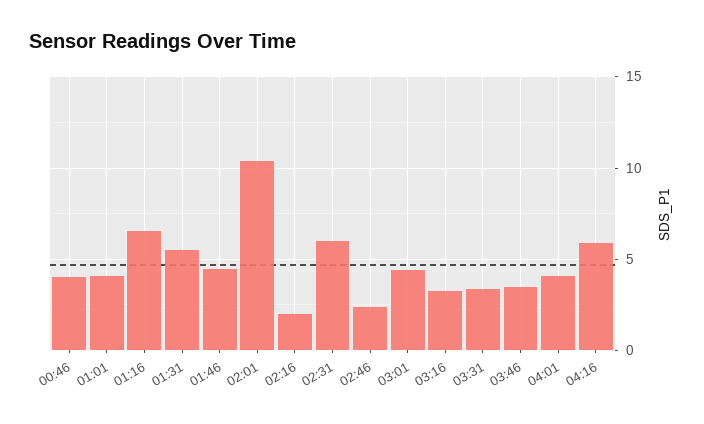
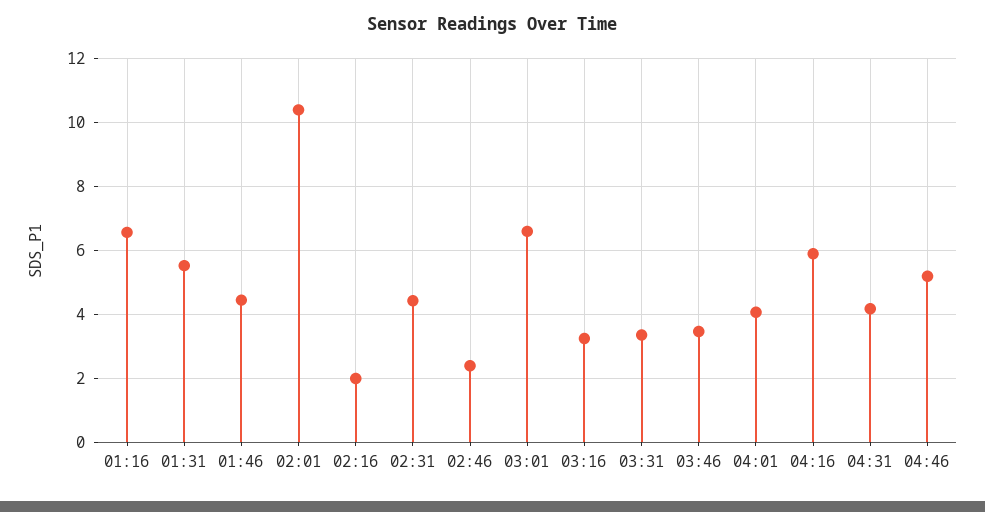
00:46: 4 -> none
01:01: 4 -> none
02:31: 6 -> 4.4
03:01: 4.5 -> 6.6
04:31: none -> 4.2
04:46: none -> 5.2

